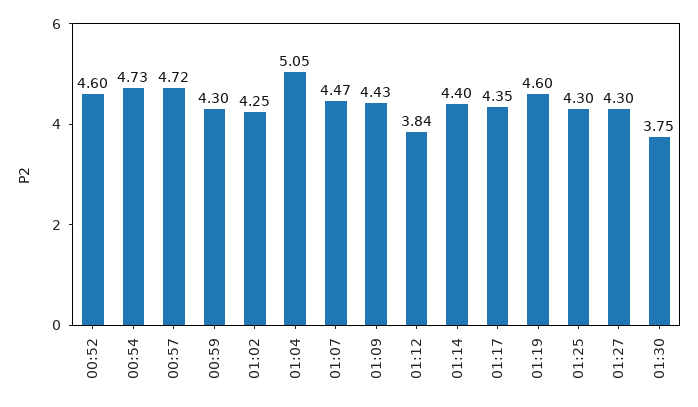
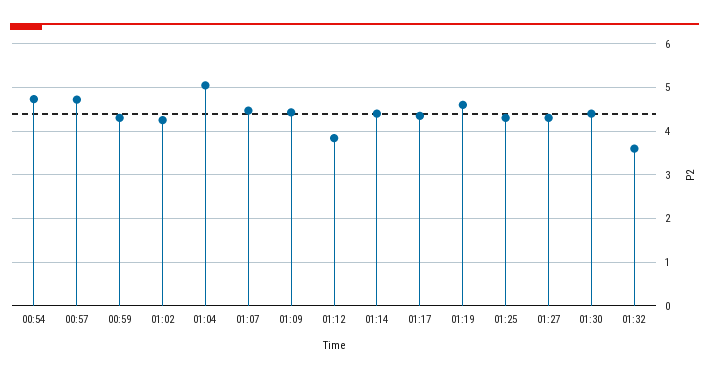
00:52: 4.6 -> none
01:30: 3.75 -> 4.4
01:32: none -> 3.6

